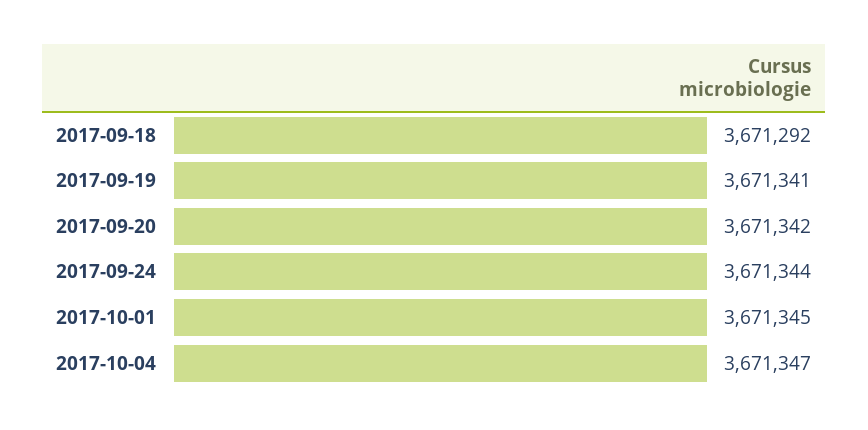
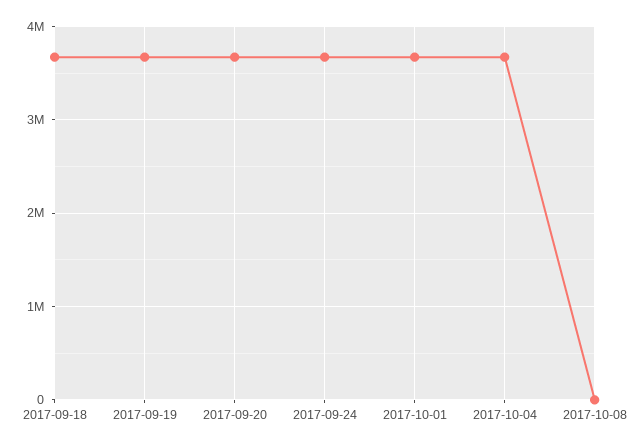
2017-10-08: none -> 0

